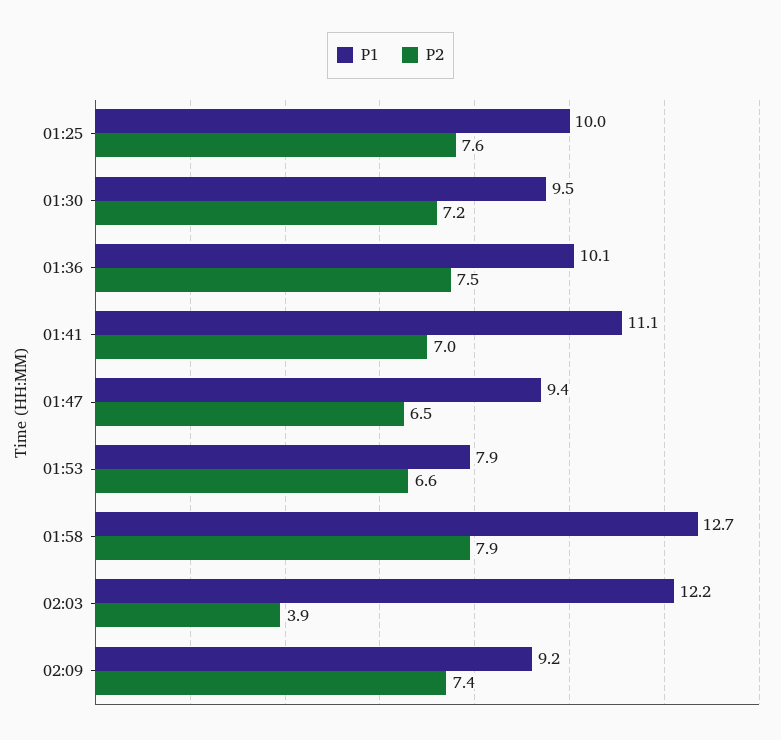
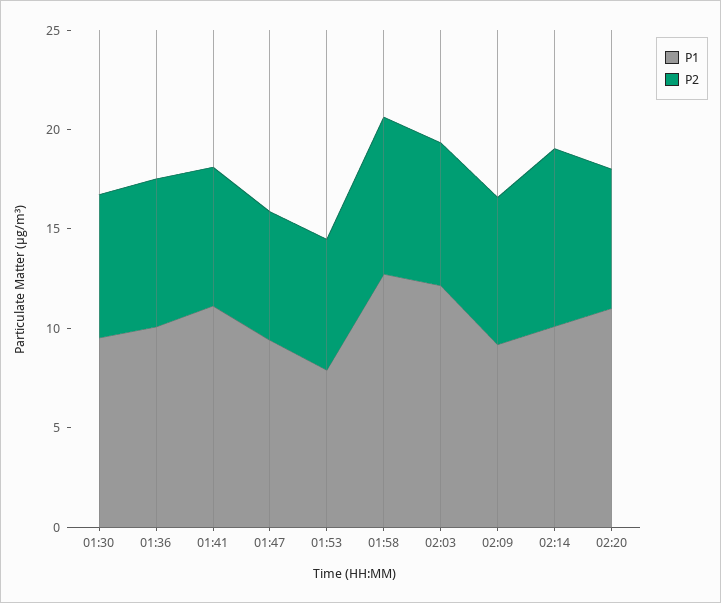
P1, 01:25: 10 -> none
P2, 01:25: 7.6 -> none
P2, 02:03: 3.9 -> 7
P1, 02:14: none -> 10
P2, 02:14: none -> 9
P1, 02:20: none -> 11
P2, 02:20: none -> 7

